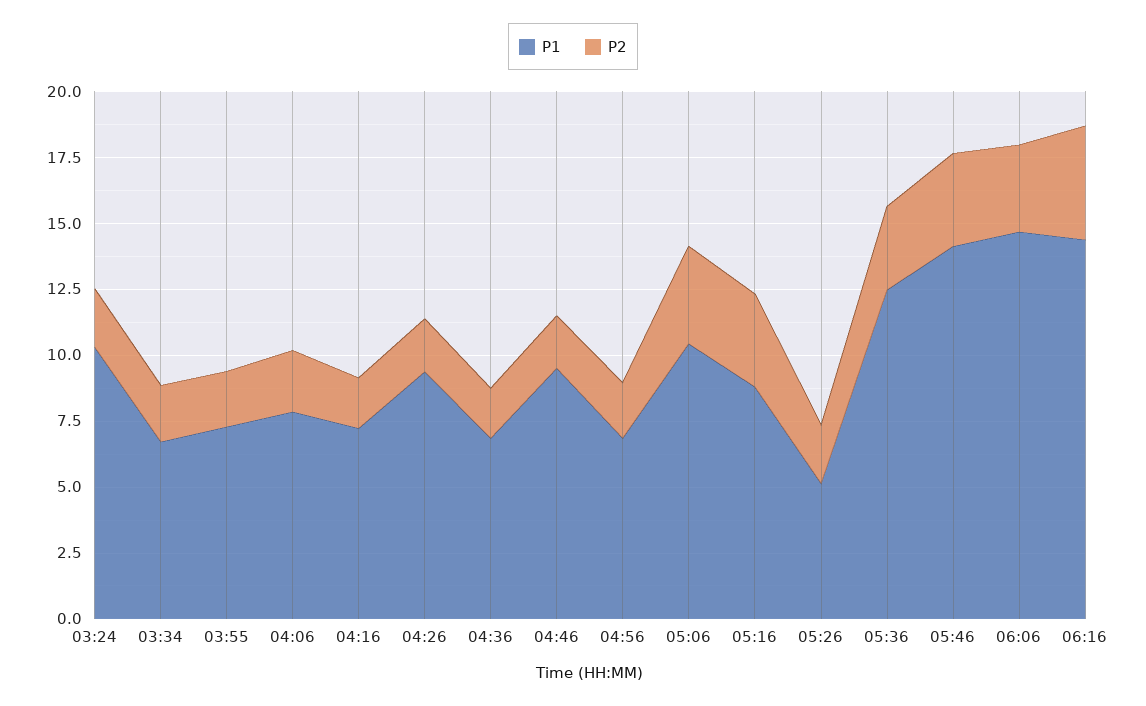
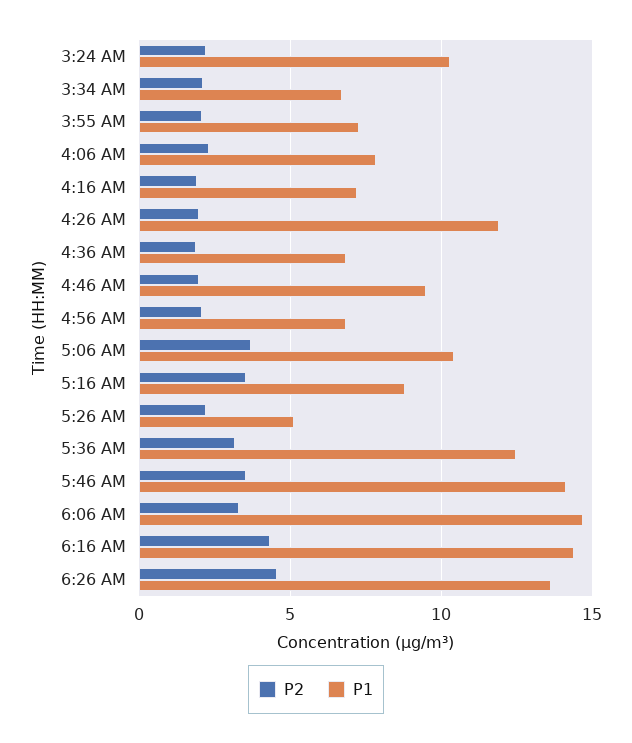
P1, 04:26: 9.5 -> 12
P2, 6:26 AM: none -> 4.5
P1, 6:26 AM: none -> 13.5

